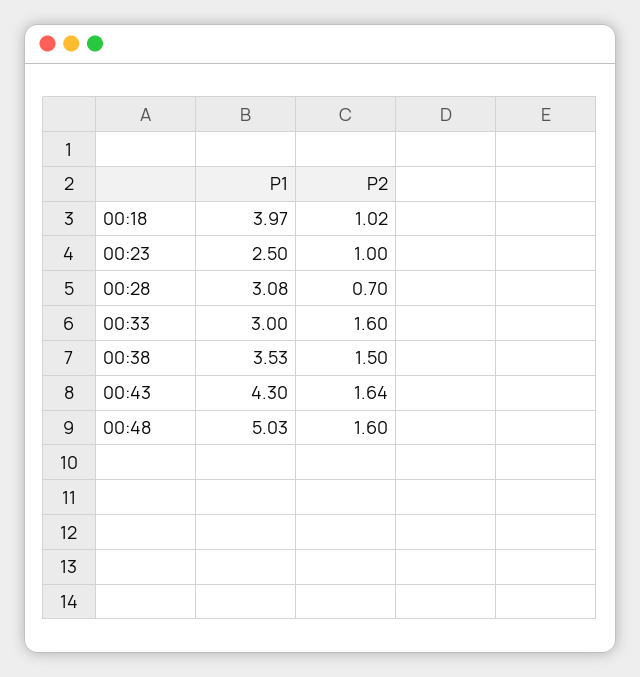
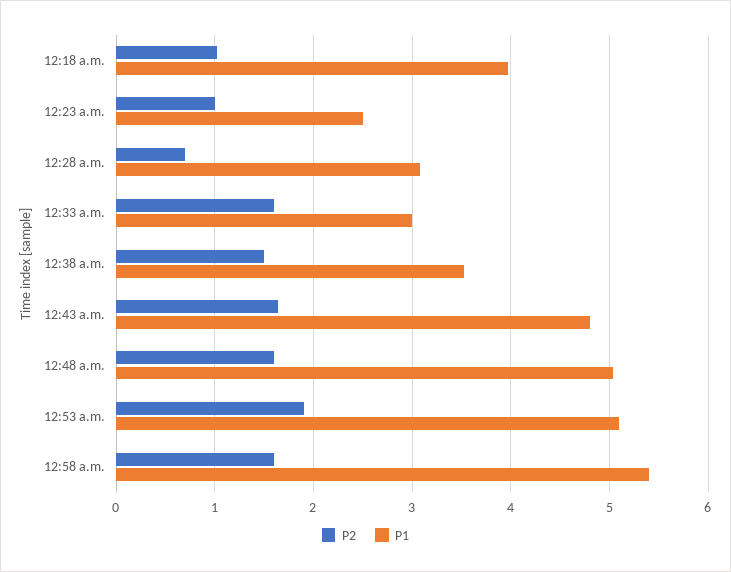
P1, 00:43: 4.3 -> 4.8
P2, 12:53 a.m.: none -> 1.9
P1, 12:53 a.m.: none -> 5.1
P2, 12:58 a.m.: none -> 1.6
P1, 12:58 a.m.: none -> 5.4

